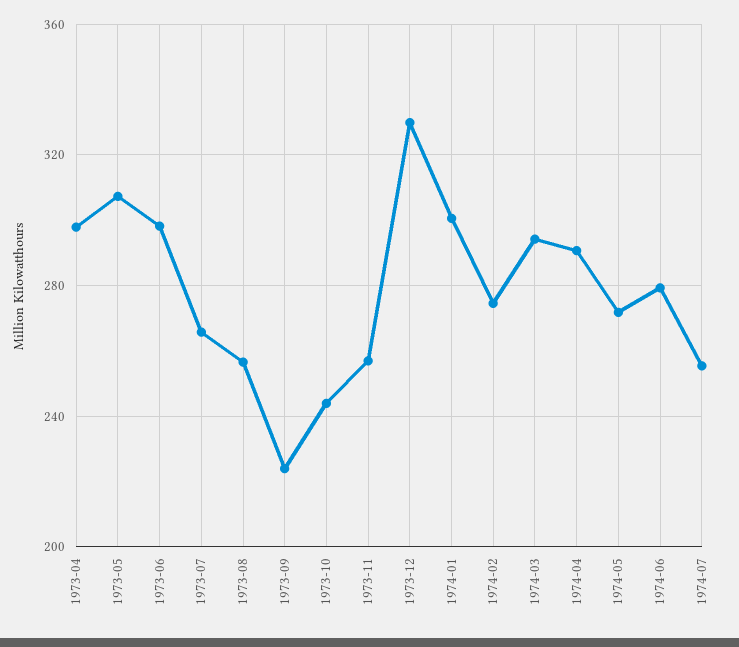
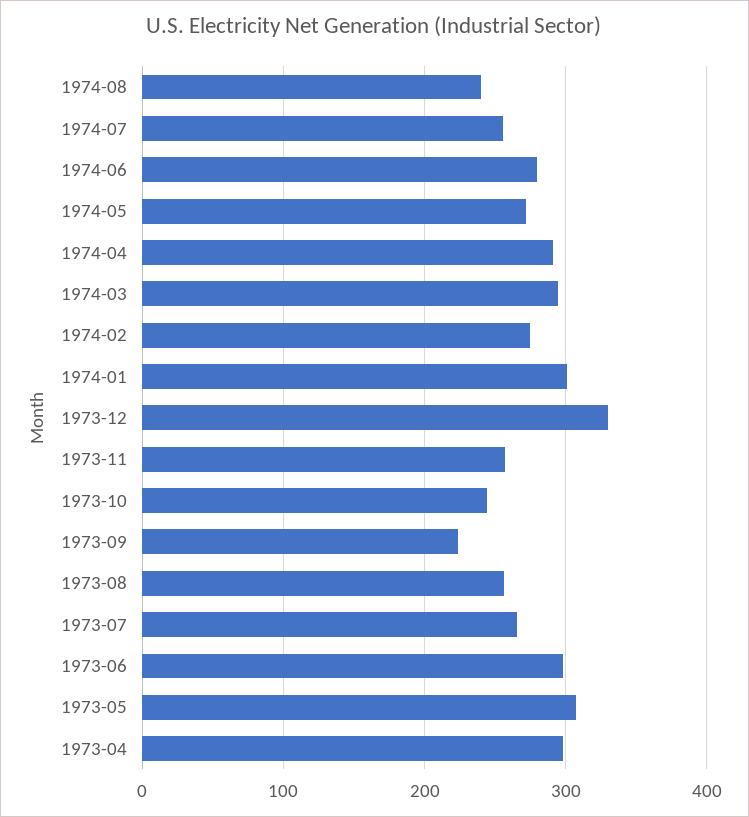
1974-08: none -> 240

